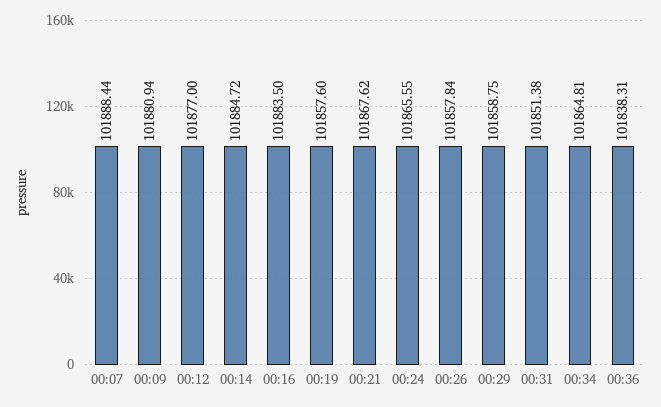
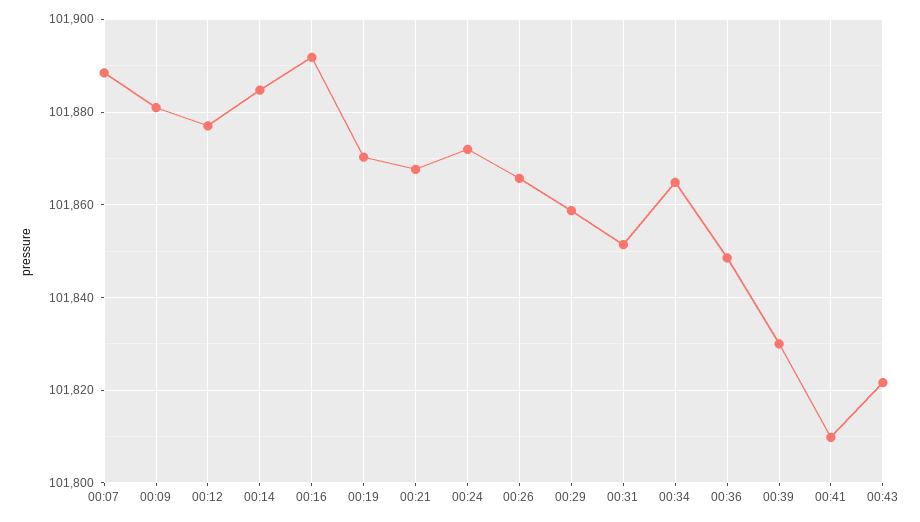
00:16: 101883.5 -> 101892
00:19: 101857.6 -> 101870
00:24: 101865.55 -> 101872
00:26: 101857.84 -> 101866
00:36: 101838.31 -> 101848
00:39: none -> 101830
00:41: none -> 101810
00:43: none -> 101822

